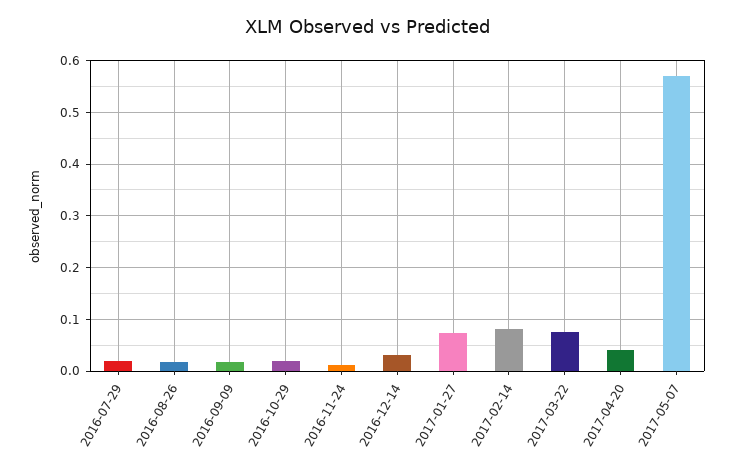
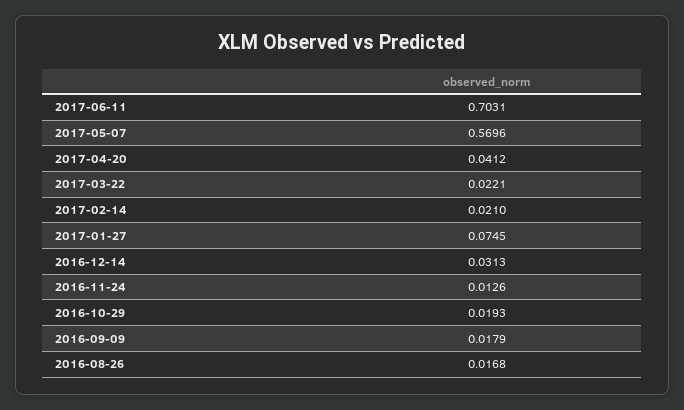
2016-07-29: 0.02 -> none
2017-02-14: 0.08 -> 0.021
2017-03-22: 0.08 -> 0.0221
2017-06-11: none -> 0.7031

